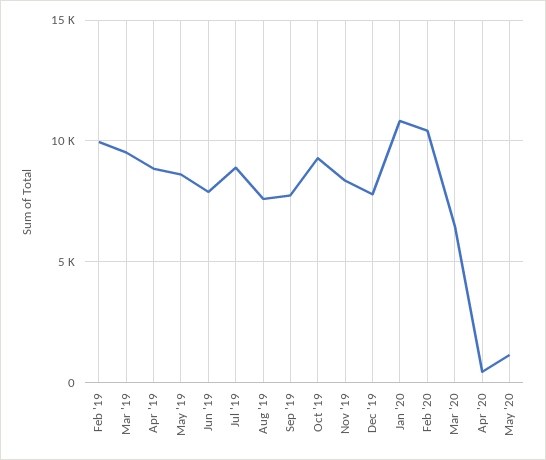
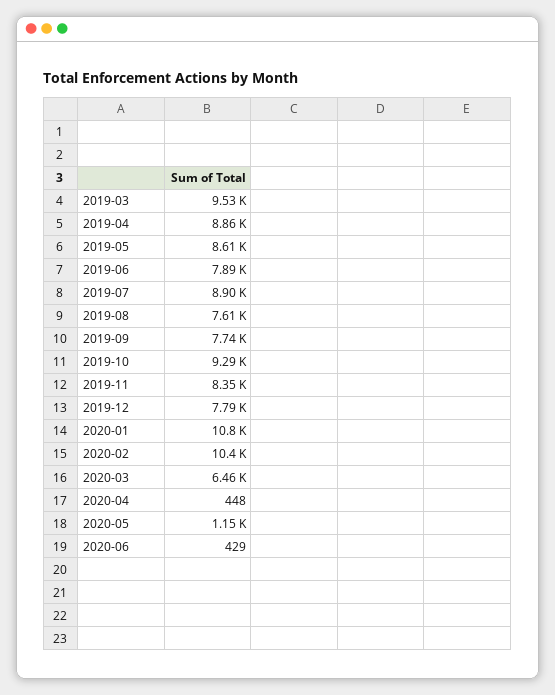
Feb '19: 10000 -> none
2020-06: none -> 429

